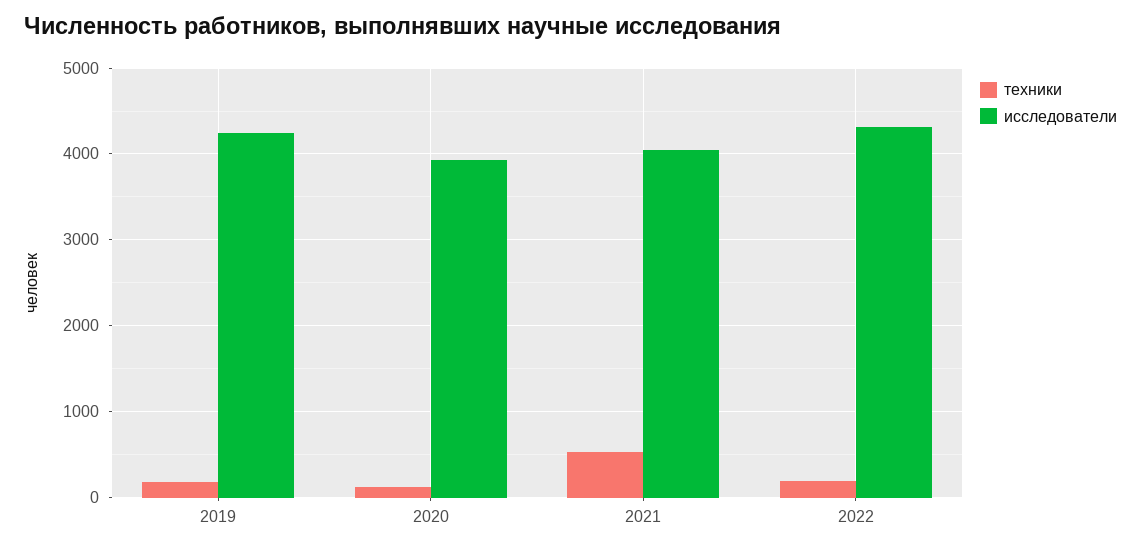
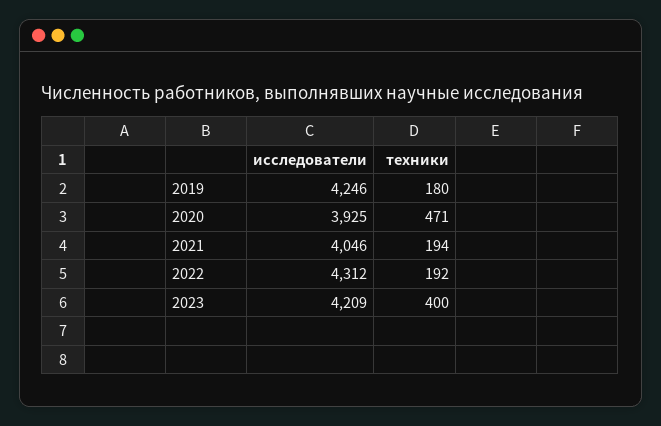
техники, 2020: 100 -> 471
техники, 2021: 500 -> 194
исследователи, 2023: none -> 4209
техники, 2023: none -> 400

